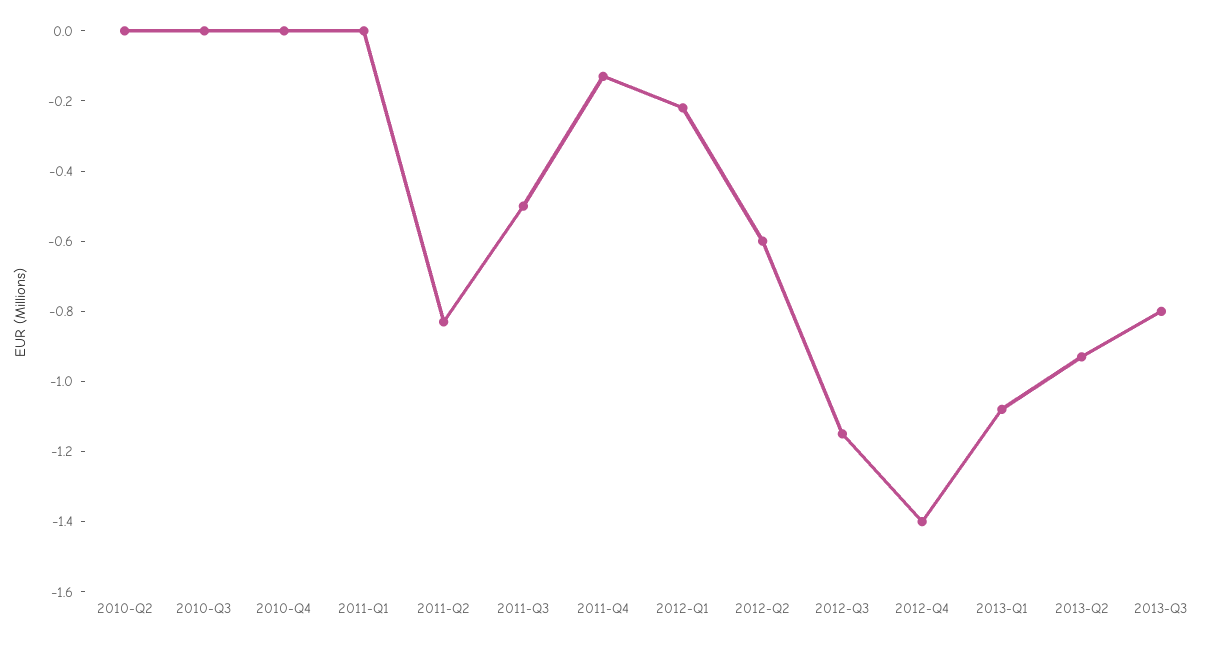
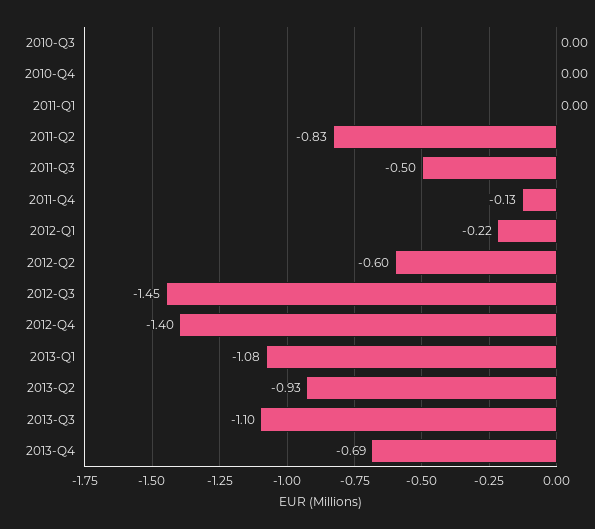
2010-Q2: 0 -> none
2012-Q3: -1.15 -> -1.45
2013-Q3: -0.8 -> -1.1
2013-Q4: none -> -0.69

